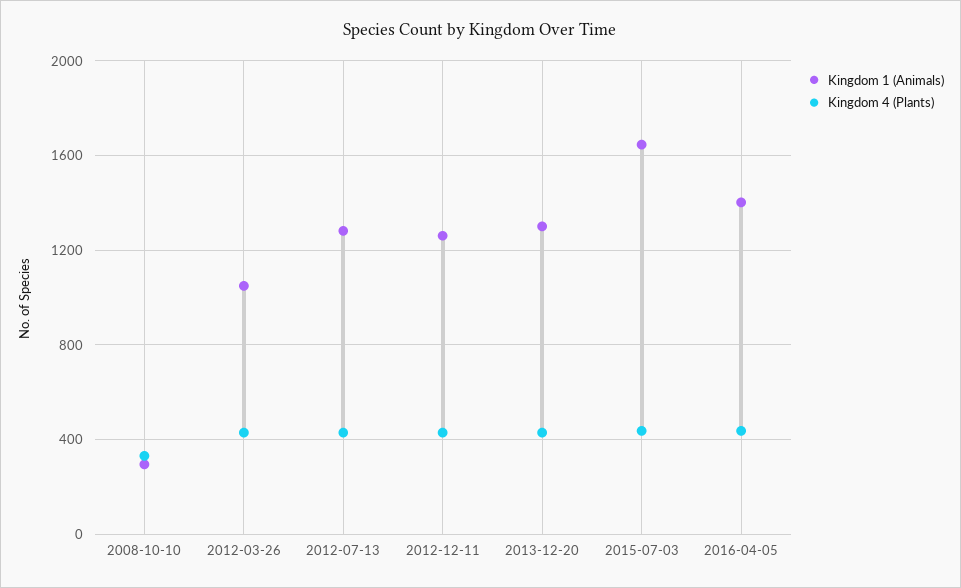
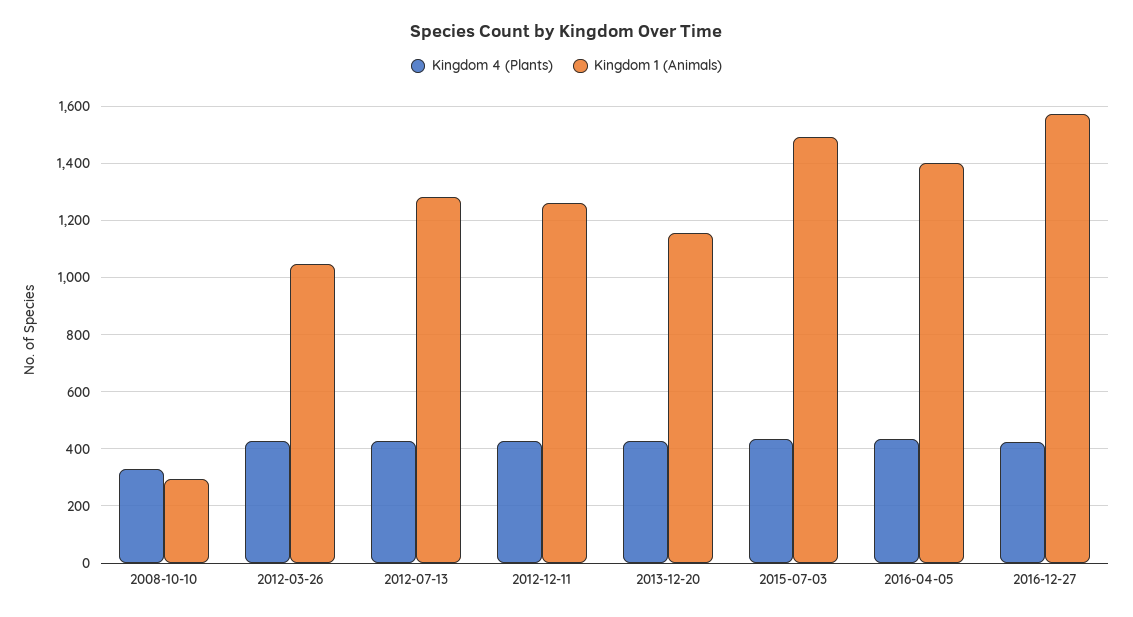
Kingdom 1 (Animals), 2013-12-20: 1300 -> 1150
Kingdom 1 (Animals), 2015-07-03: 1650 -> 1500
Kingdom 4 (Plants), 2016-12-27: none -> 425
Kingdom 1 (Animals), 2016-12-27: none -> 1575

